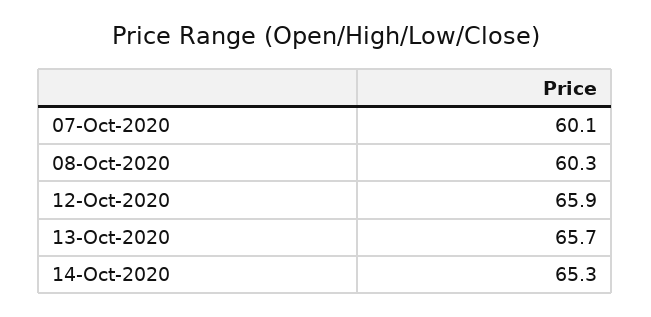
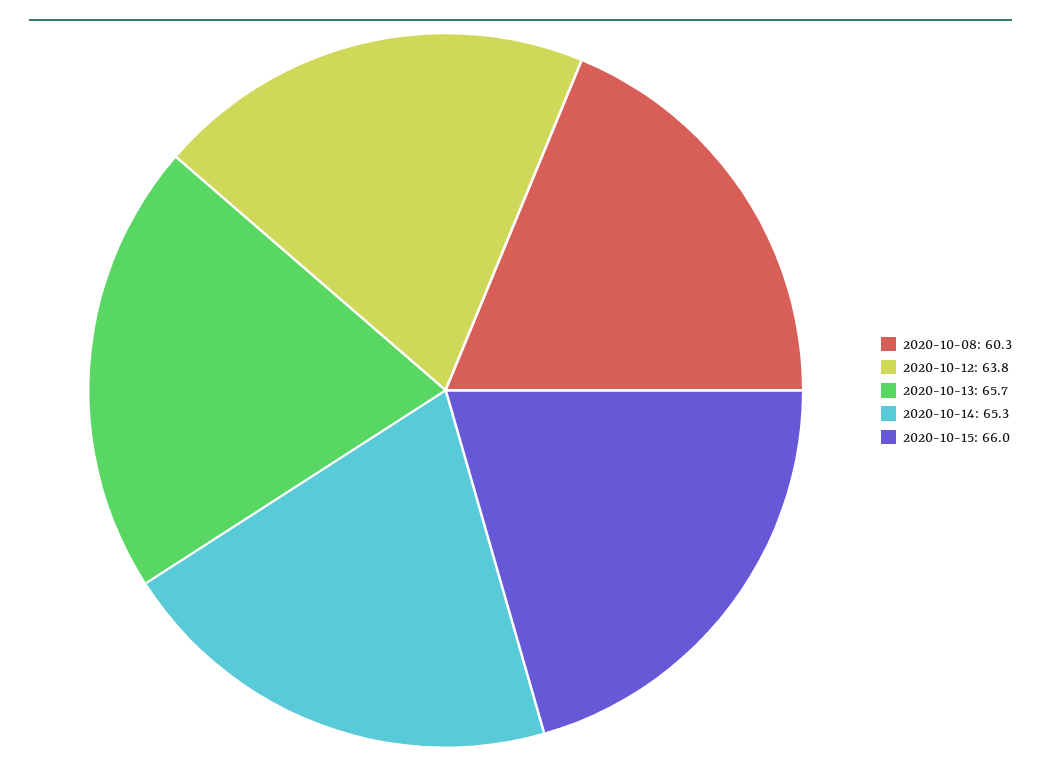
07-Oct-2020: 60.1 -> none
12-Oct-2020: 65.9 -> 63.8
2020-10-15: none -> 66

